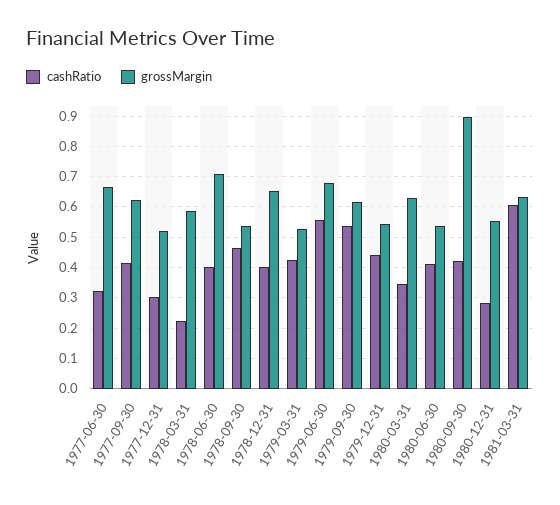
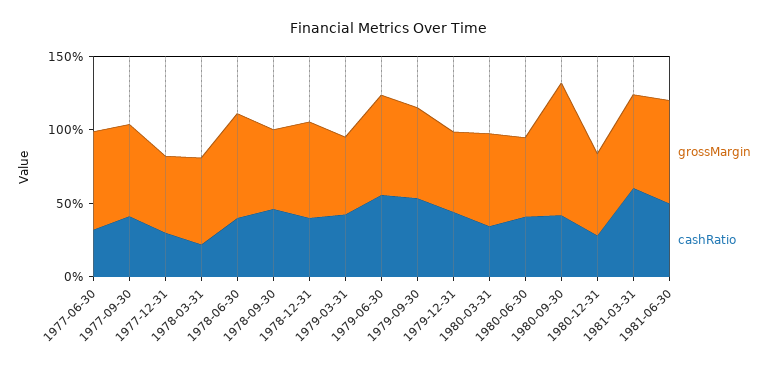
grossMargin, 1981-06-30: none -> 0.7
cashRatio, 1981-06-30: none -> 0.5

